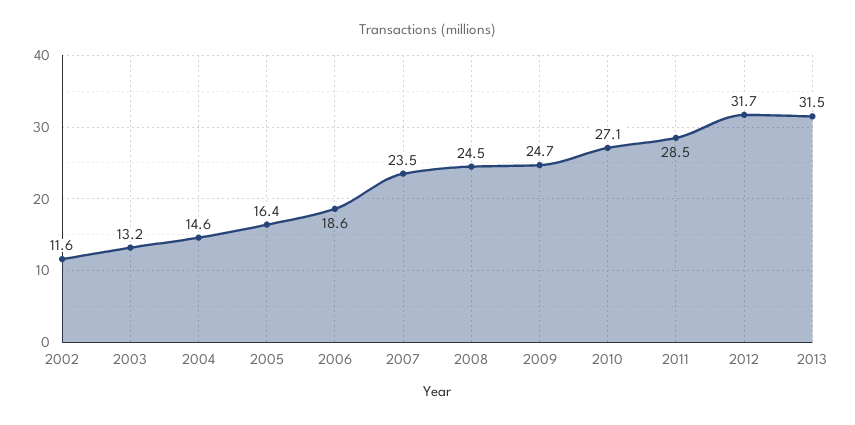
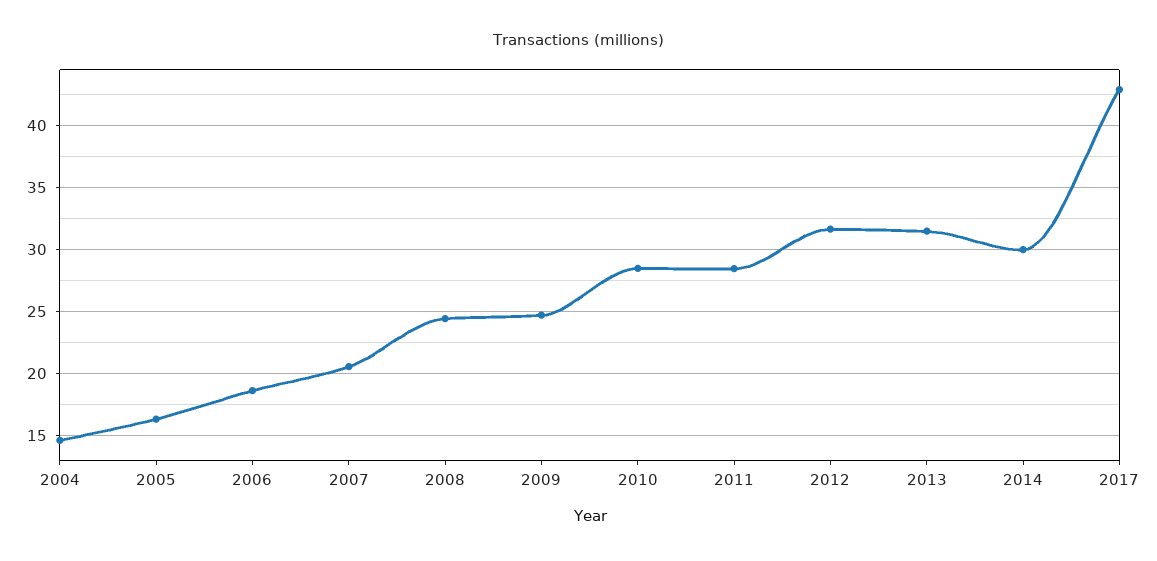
2002: 11.6 -> none
2003: 13.2 -> none
2007: 23.5 -> 20.5
2010: 27.1 -> 28.5
2014: none -> 30
2017: none -> 43

